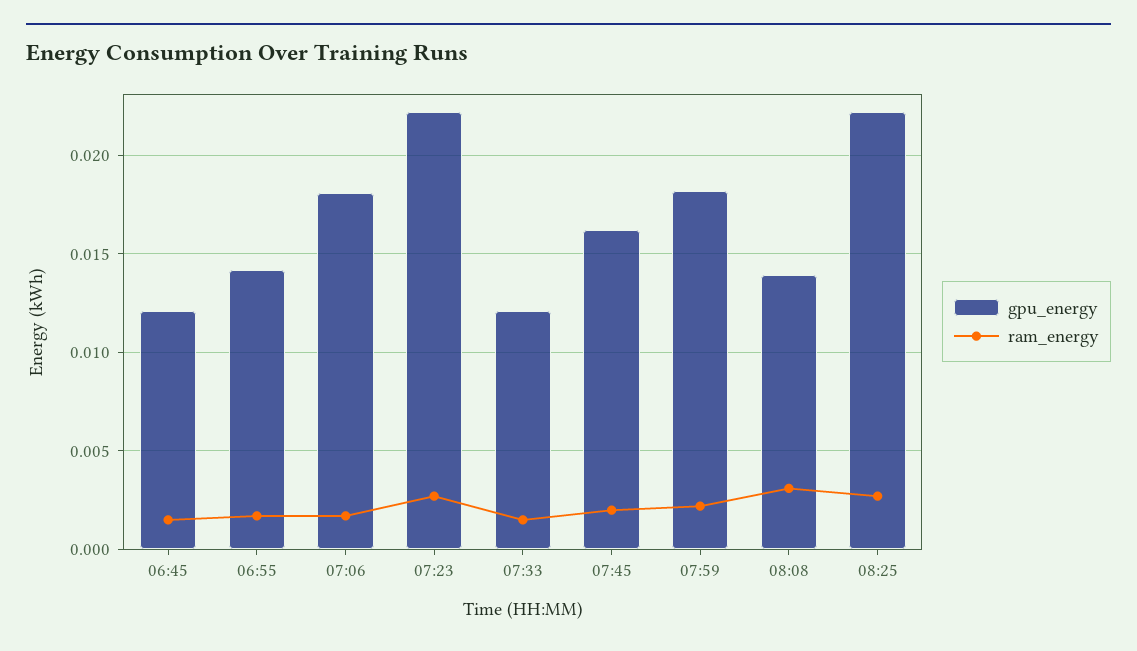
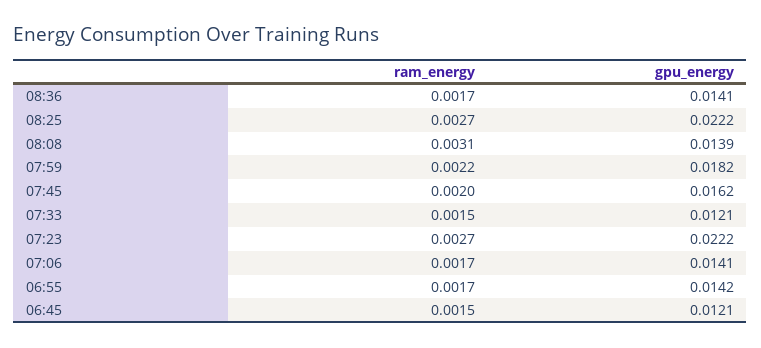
gpu_energy, 07:06: 0.018 -> 0.0141
ram_energy, 08:36: none -> 0.0017
gpu_energy, 08:36: none -> 0.0141

